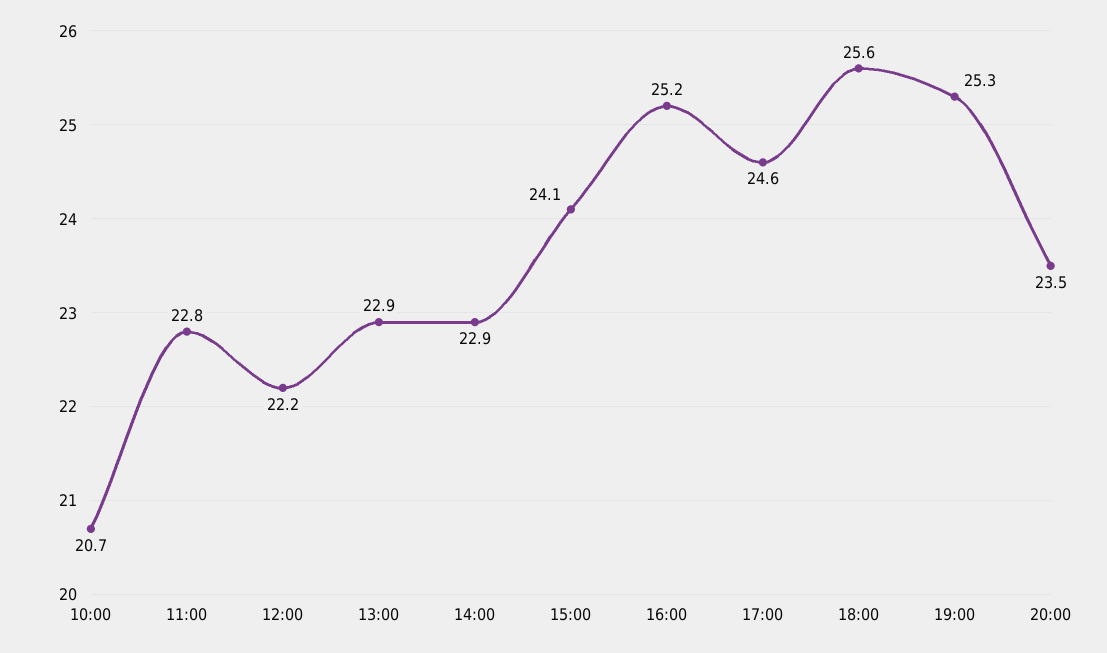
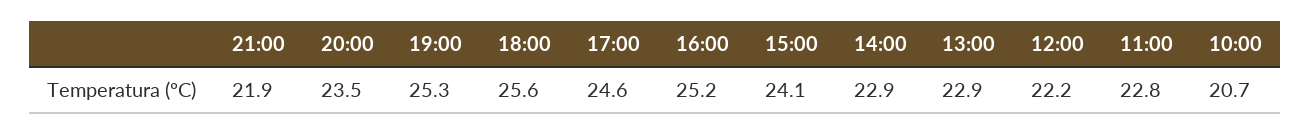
21:00: none -> 21.9

